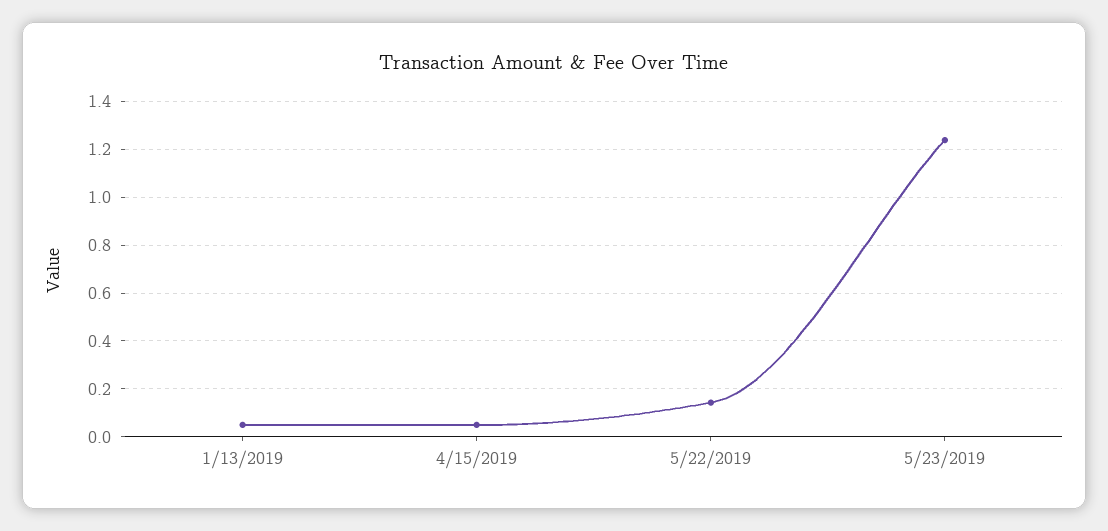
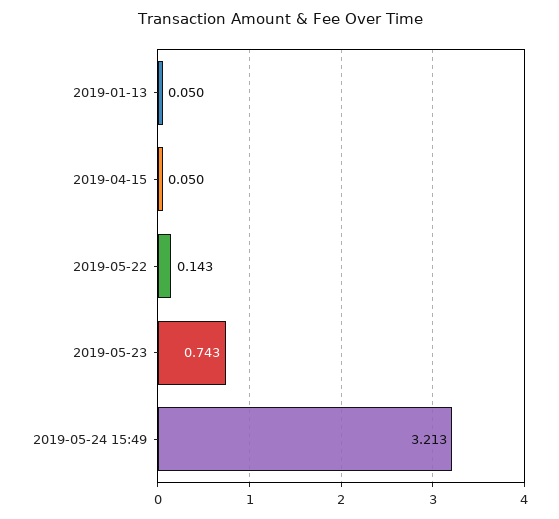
5/23/2019: 1.25 -> 0.743
2019-05-24 15:49: none -> 3.213

